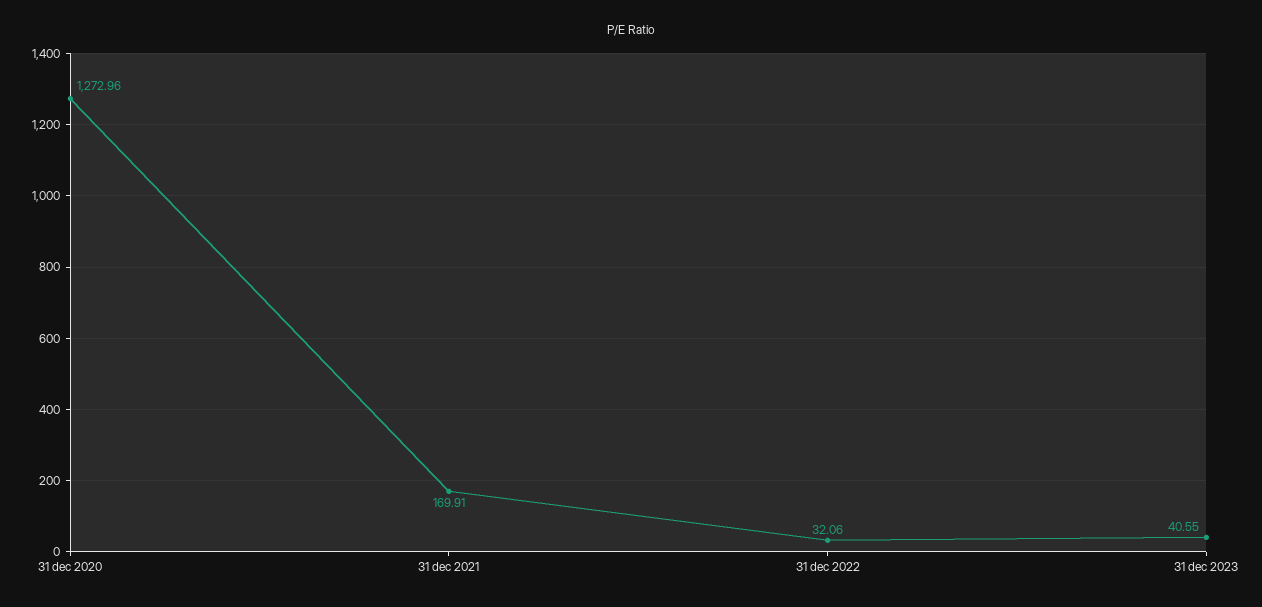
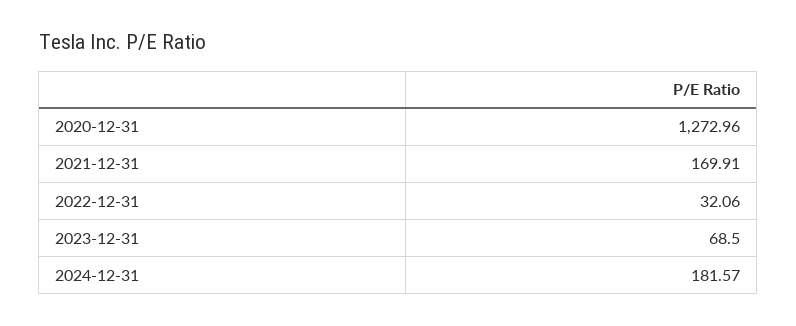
31 dec 2023: 40.55 -> 68.5
2024-12-31: none -> 181.57

